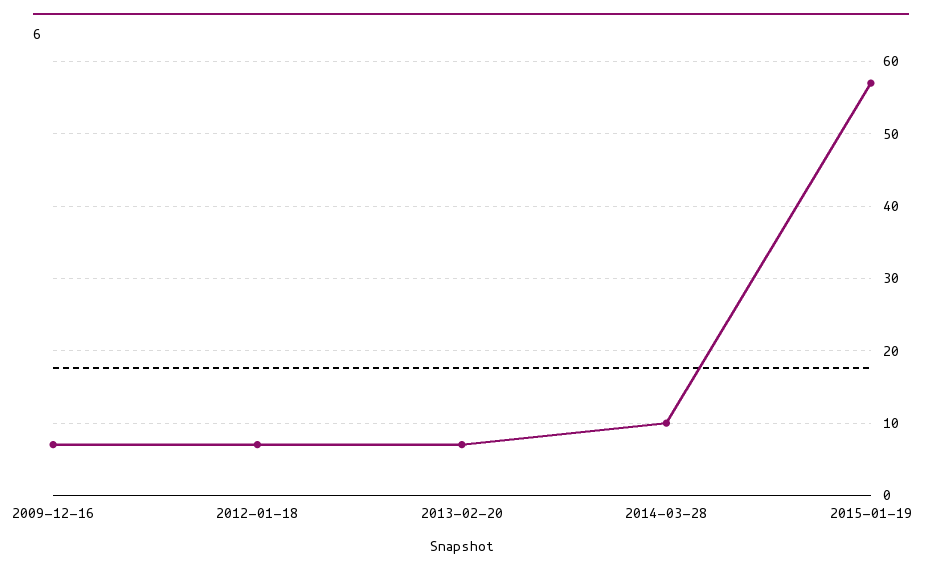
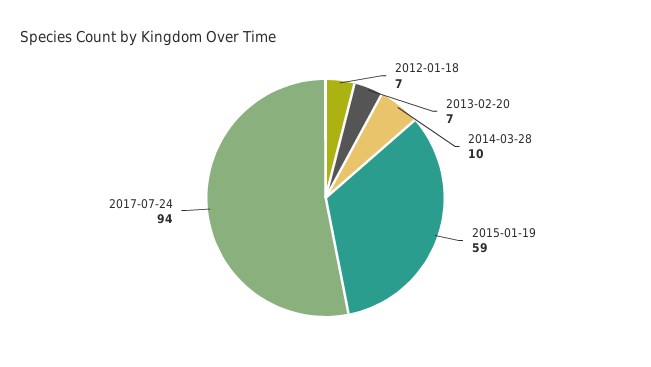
2009-12-16: 7 -> none
2015-01-19: 57 -> 59
2017-07-24: none -> 94

